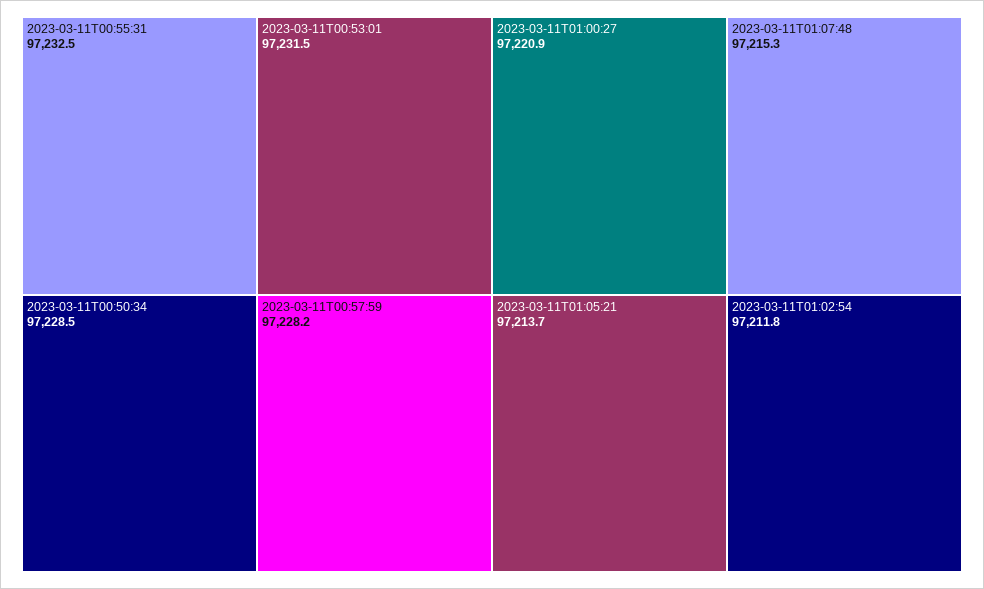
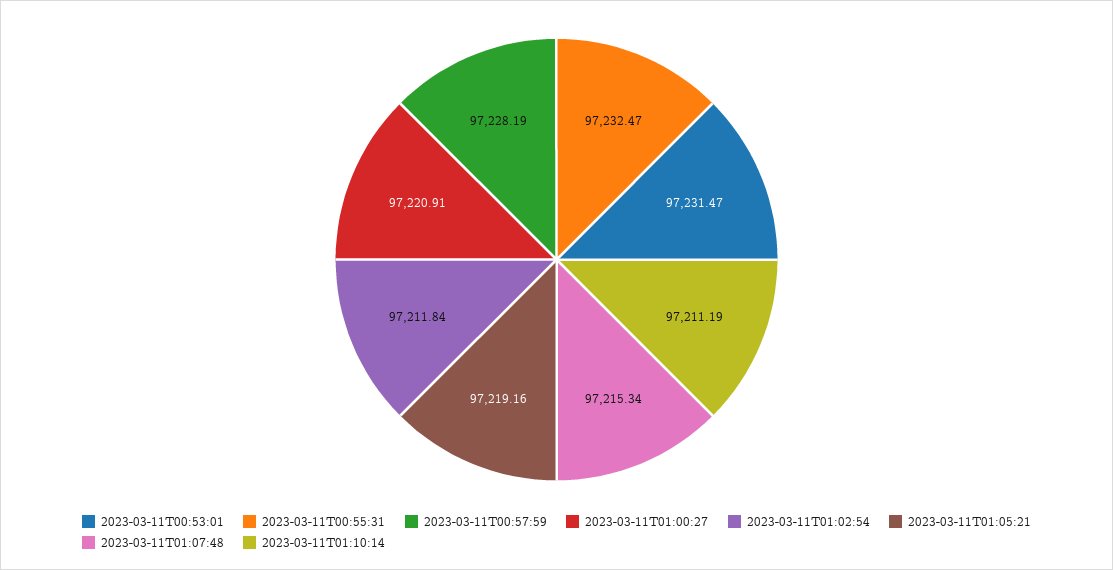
2023-03-11T00:50:34: 97228.5 -> none
2023-03-11T01:05:21: 97213.7 -> 97219.16
2023-03-11T01:10:14: none -> 97211.19

